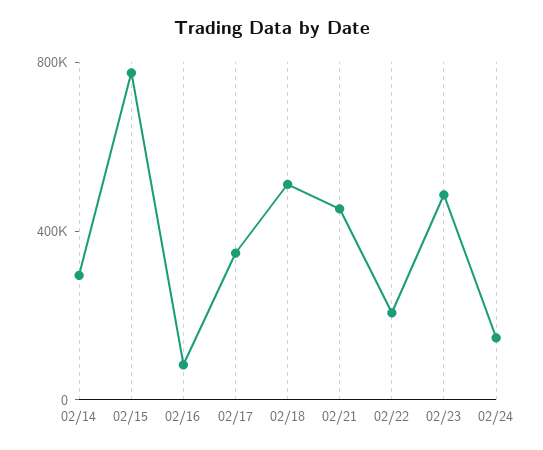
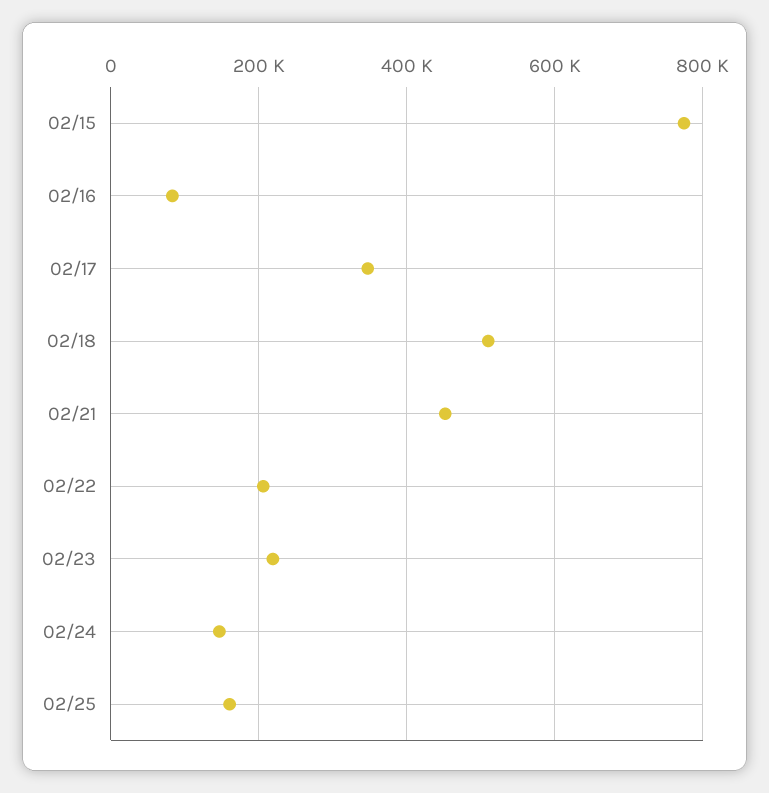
02/14: 300000 -> none
02/23: 500000 -> 220000
02/25: none -> 160000

